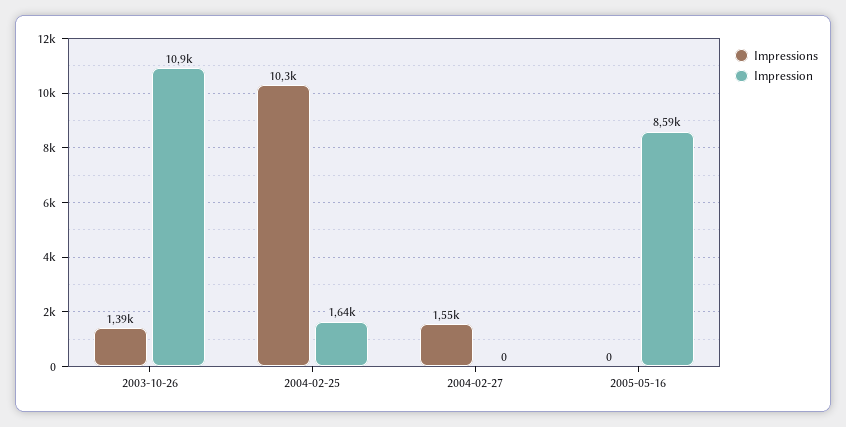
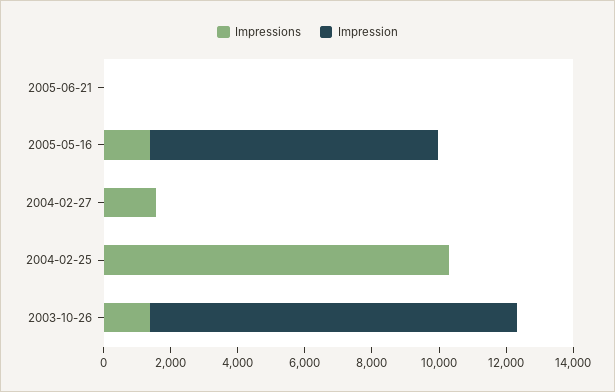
Impression, 2004-02-25: 1640 -> 0
Impressions, 2005-05-16: 0 -> 1500
Impressions, 2005-06-21: none -> 0
Impression, 2005-06-21: none -> 0

